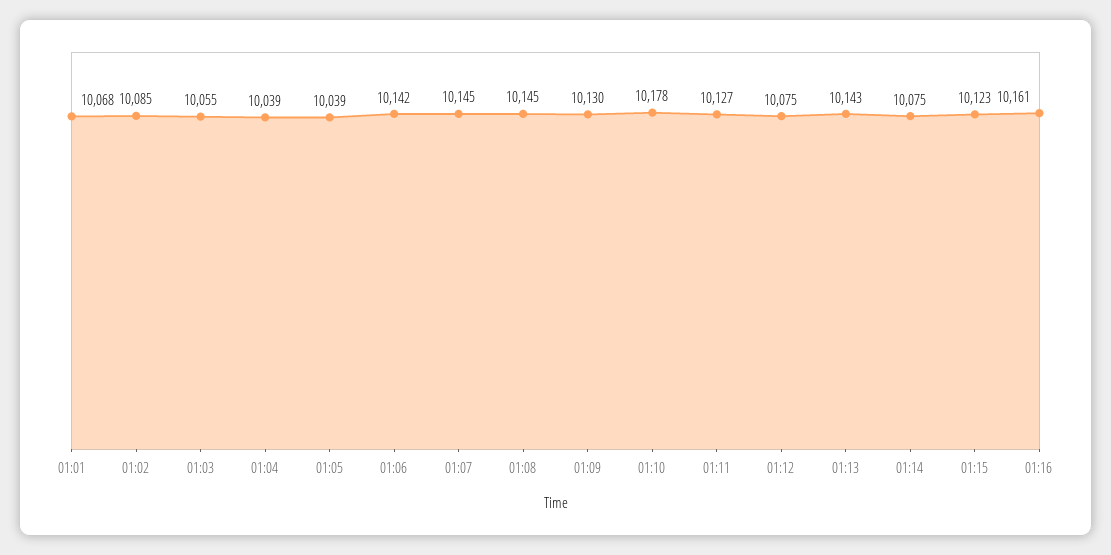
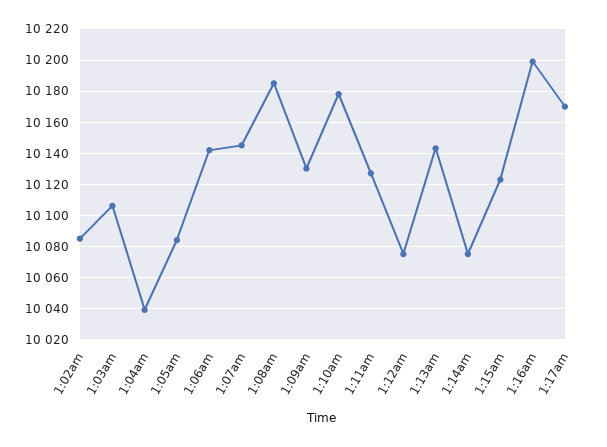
01:01: 10068 -> none
01:03: 10055 -> 10105
01:05: 10039 -> 10085
01:08: 10145 -> 10185
01:16: 10161 -> 10200
1:17am: none -> 10170

